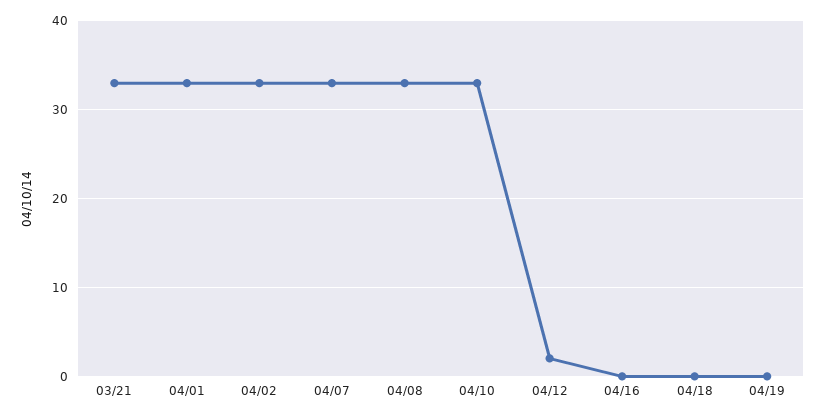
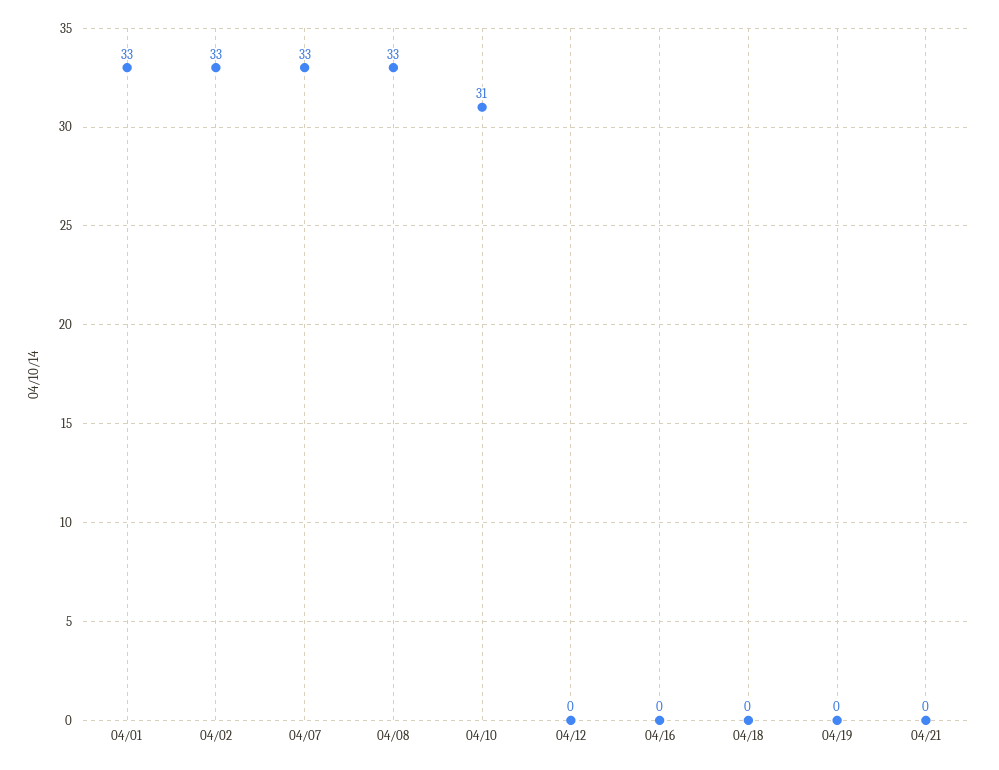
03/21: 33 -> none
04/10: 33 -> 31
04/12: 2 -> 0
04/21: none -> 0

